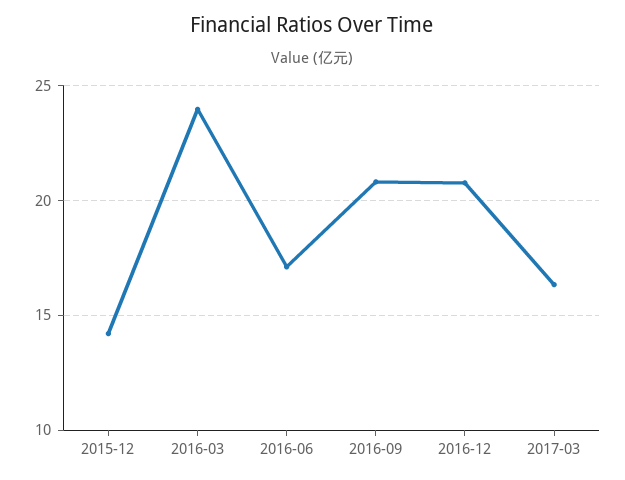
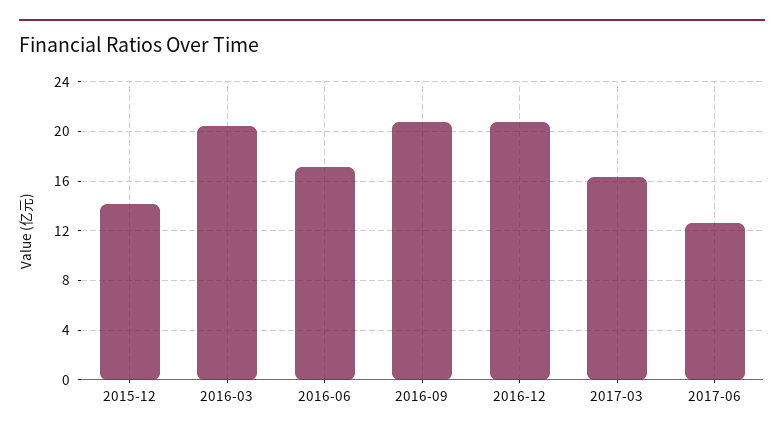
2016-03: 24 -> 20.5
2017-06: none -> 12.5

